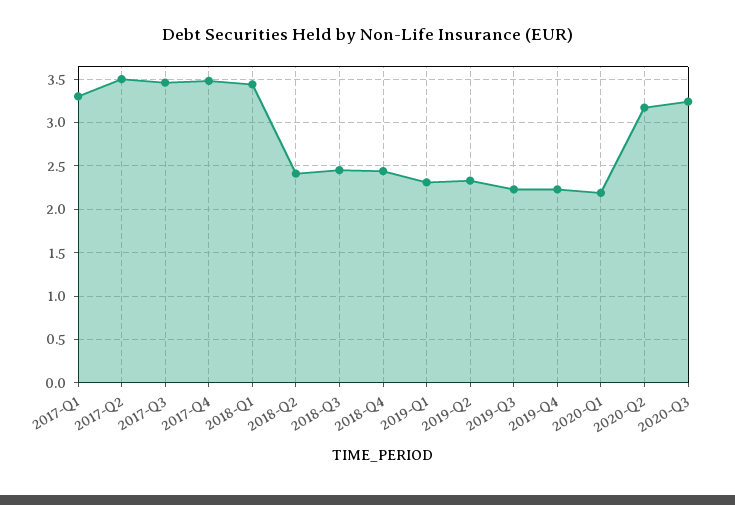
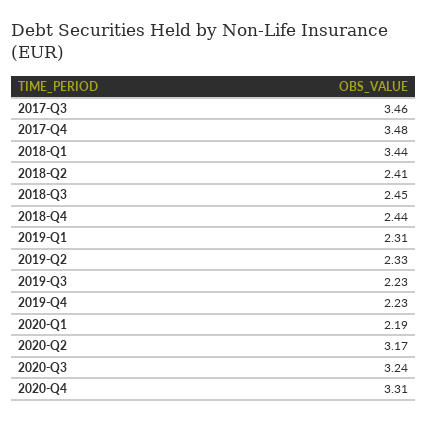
2017-Q1: 3.3 -> none
2017-Q2: 3.5 -> none
2020-Q4: none -> 3.31

